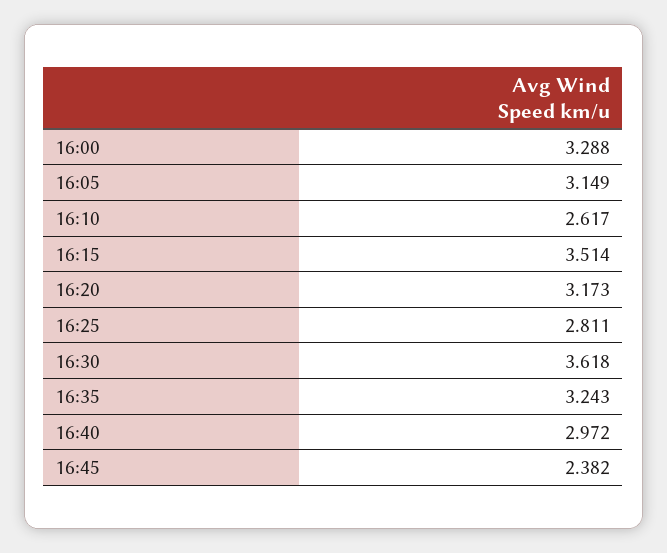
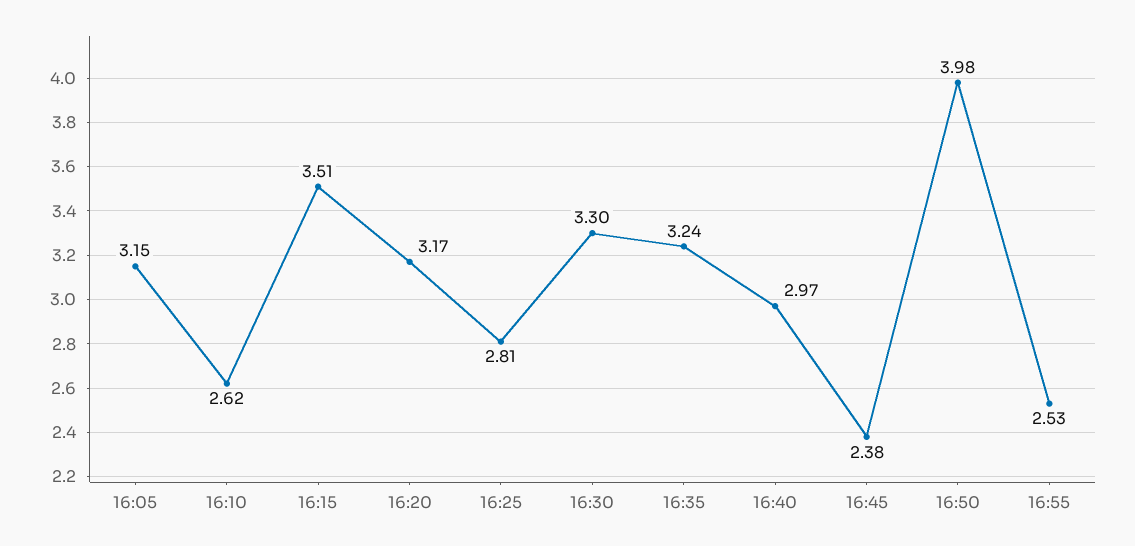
16:00: 3.288 -> none
16:30: 3.618 -> 3.3
16:50: none -> 3.98
16:55: none -> 2.53

